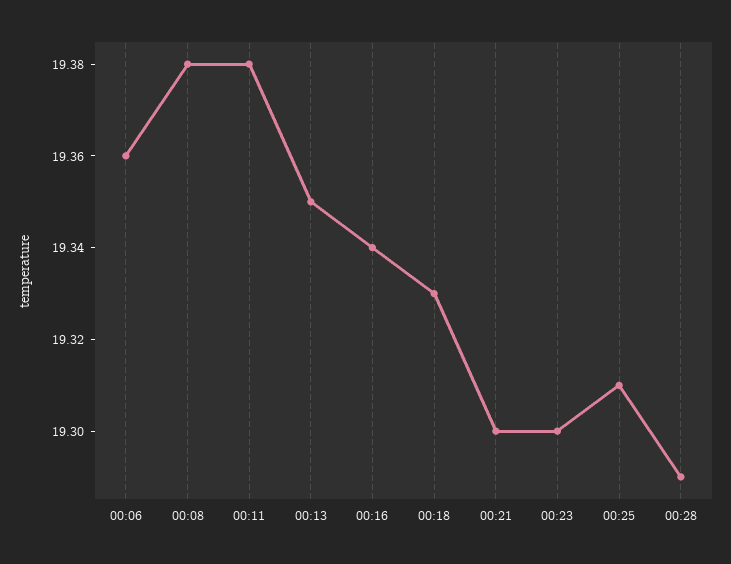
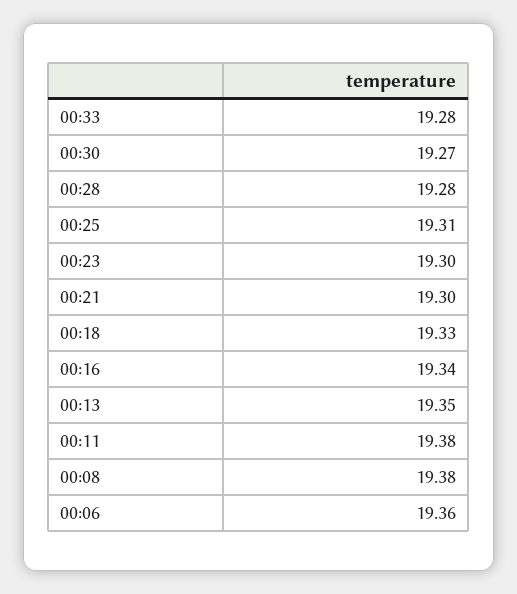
00:28: 19.29 -> 19.28
00:33: none -> 19.28
00:30: none -> 19.27

